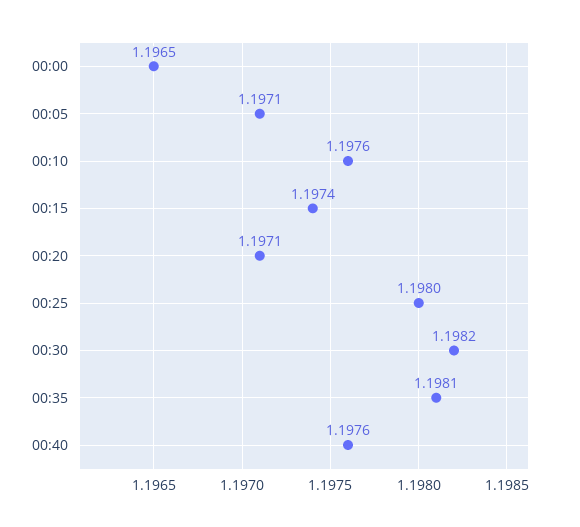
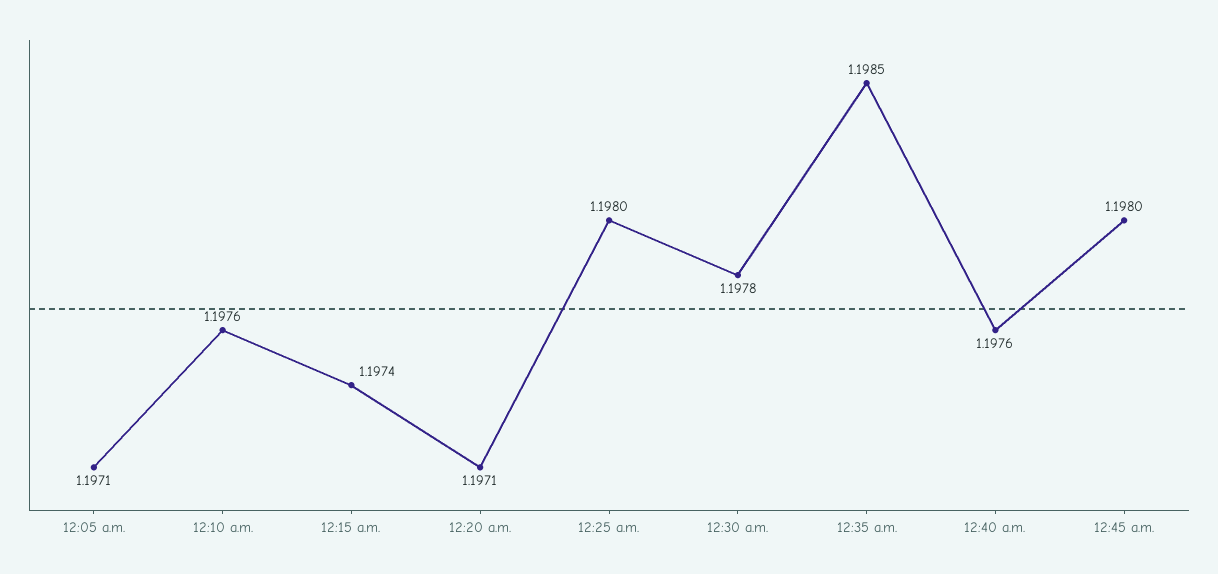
00:00: 1.1965 -> none
00:30: 1.1982 -> 1.1978
00:35: 1.1981 -> 1.1985
12:45 a.m.: none -> 1.198

